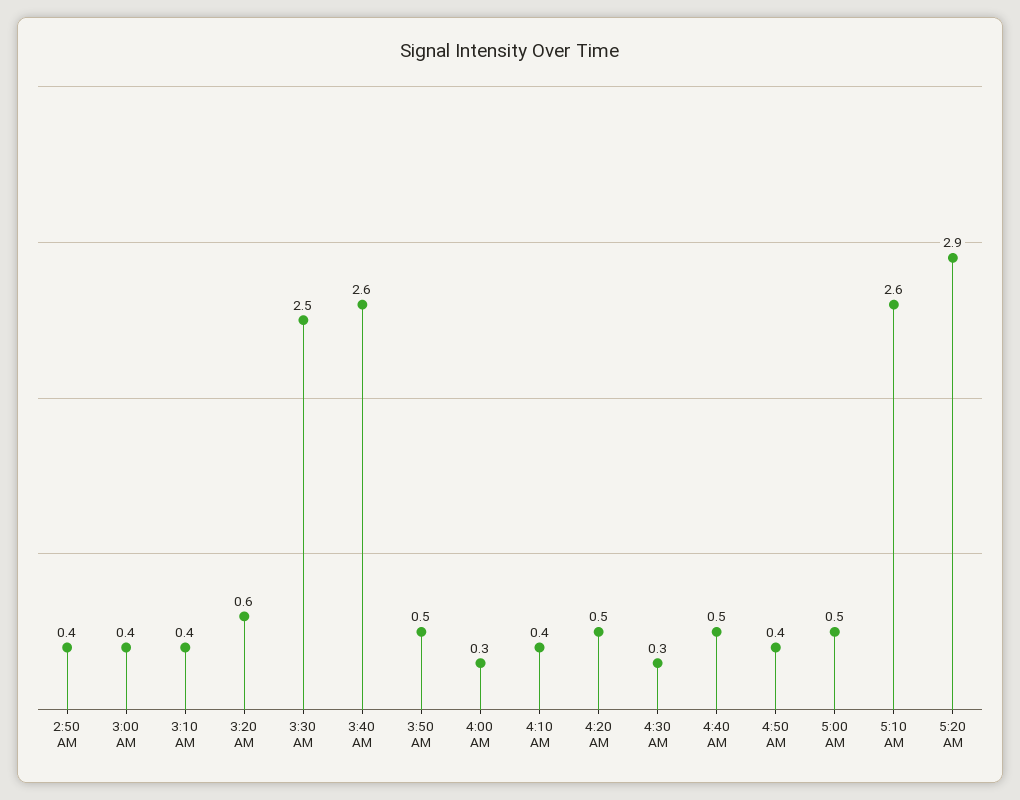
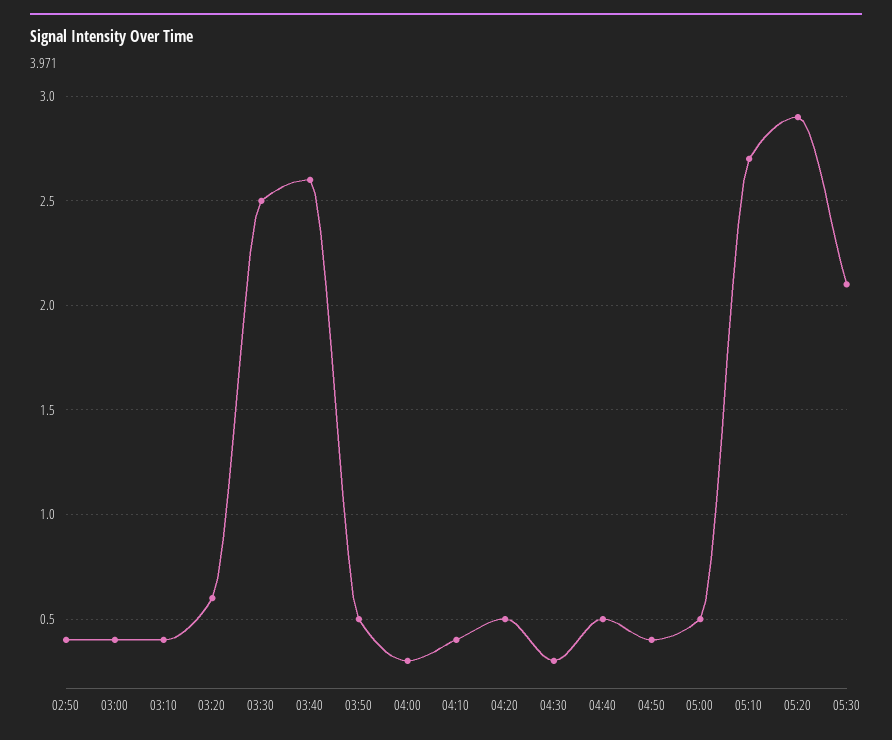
5:10 AM: 2.6 -> 2.7
05:30: none -> 2.1

